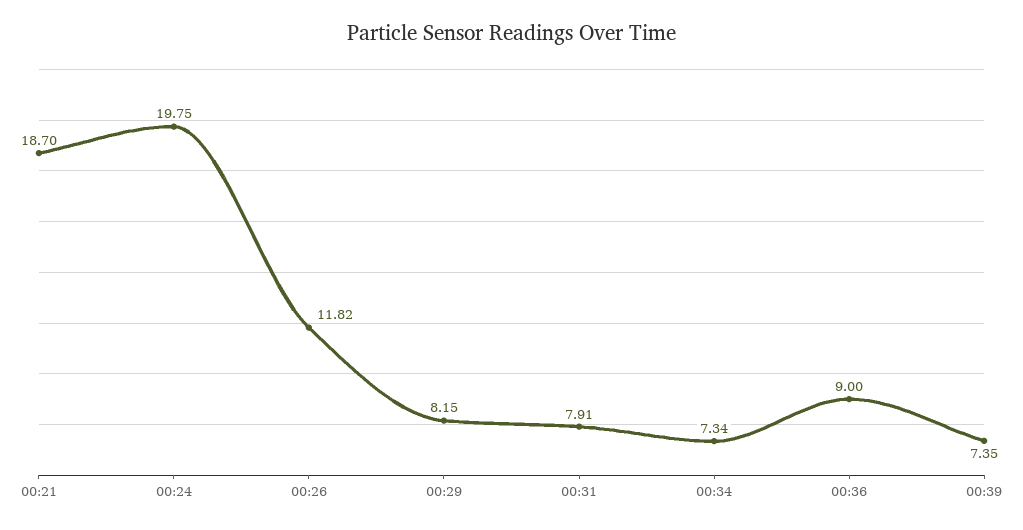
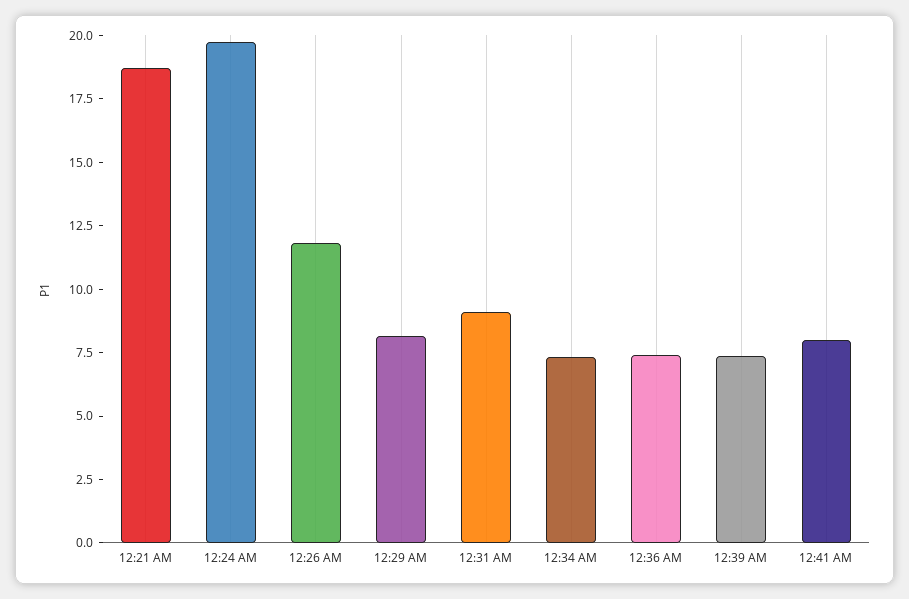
00:31: 7.91 -> 9
00:36: 9 -> 7.5
12:41 AM: none -> 8

